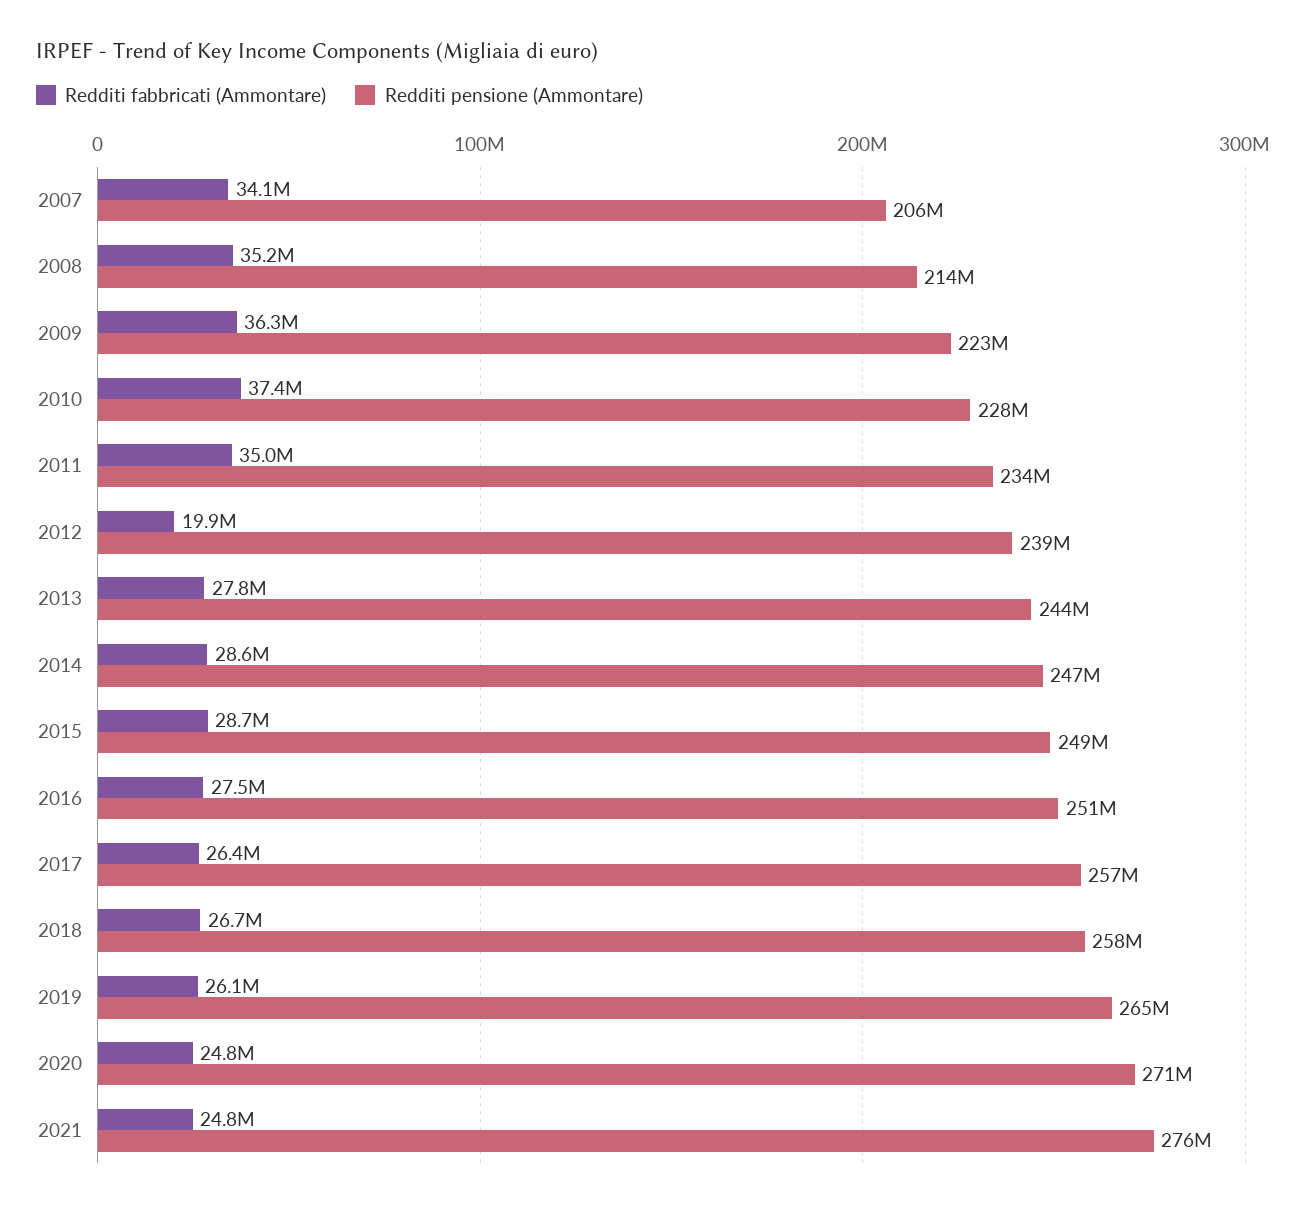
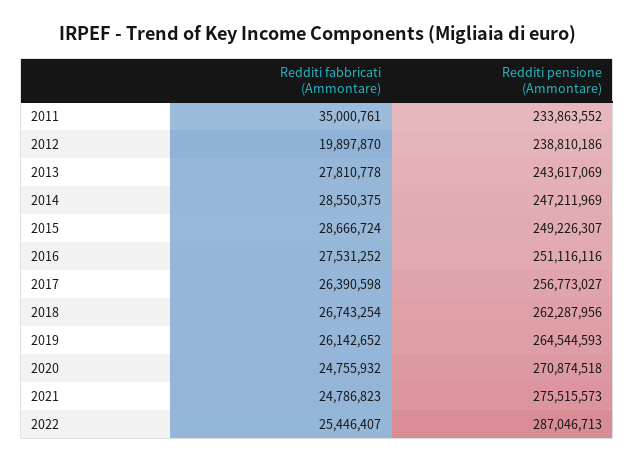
Redditi fabbricati (Ammontare), 2007: 34100000 -> none
Redditi pensione (Ammontare), 2007: 206000000 -> none
Redditi fabbricati (Ammontare), 2008: 35200000 -> none
Redditi pensione (Ammontare), 2008: 214000000 -> none
Redditi fabbricati (Ammontare), 2009: 36300000 -> none
Redditi pensione (Ammontare), 2009: 223000000 -> none
Redditi fabbricati (Ammontare), 2010: 37400000 -> none
Redditi pensione (Ammontare), 2010: 228000000 -> none
Redditi pensione (Ammontare), 2018: 258000000 -> 262287956
Redditi fabbricati (Ammontare), 2022: none -> 25446407
Redditi pensione (Ammontare), 2022: none -> 287046713

